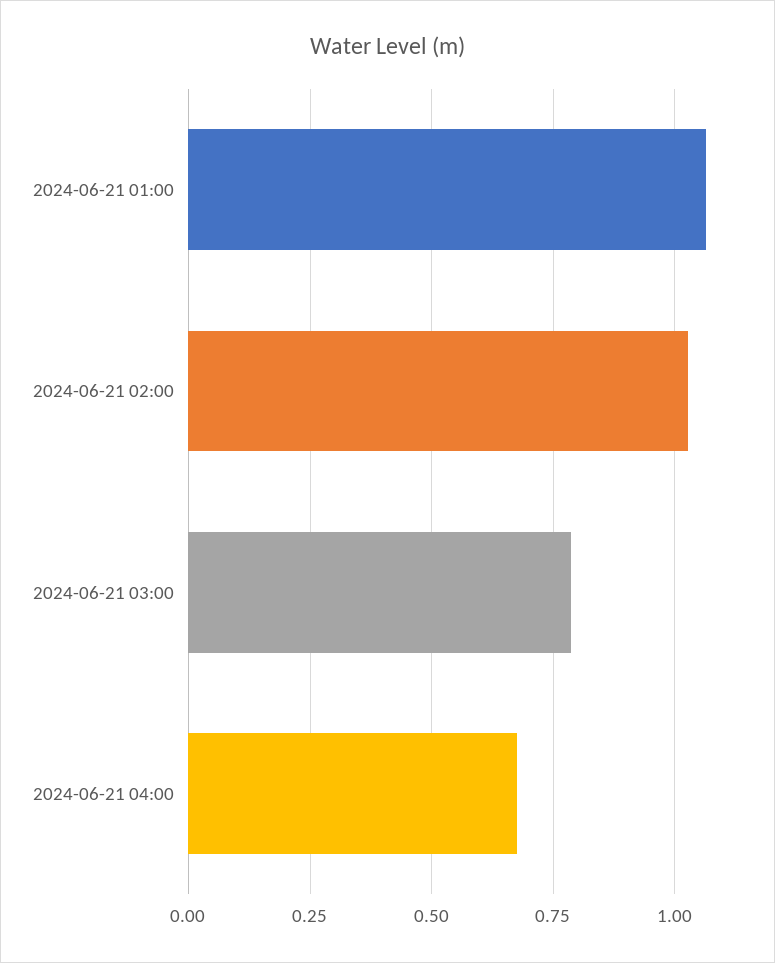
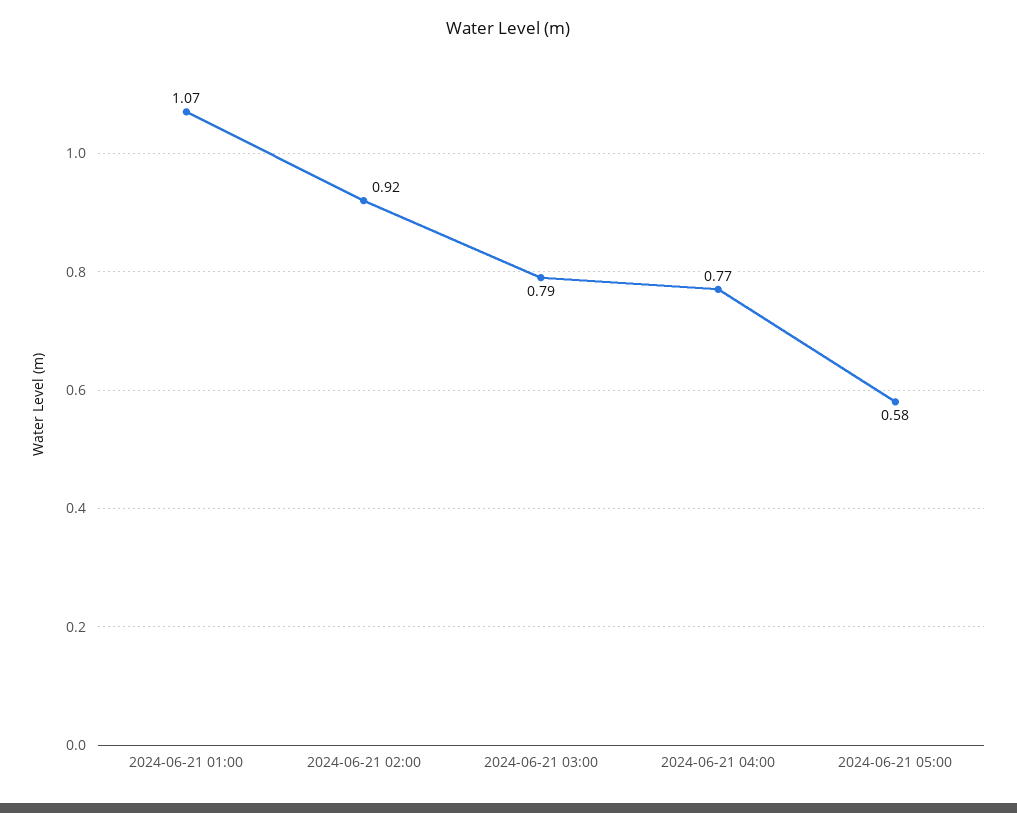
2024-06-21 02:00: 1.025 -> 0.92
2024-06-21 04:00: 0.675 -> 0.77
2024-06-21 05:00: none -> 0.58

